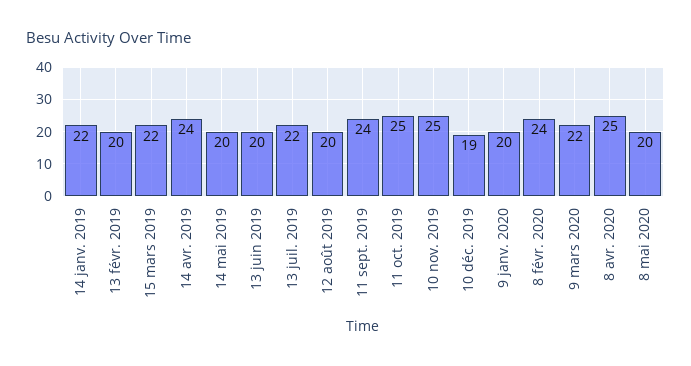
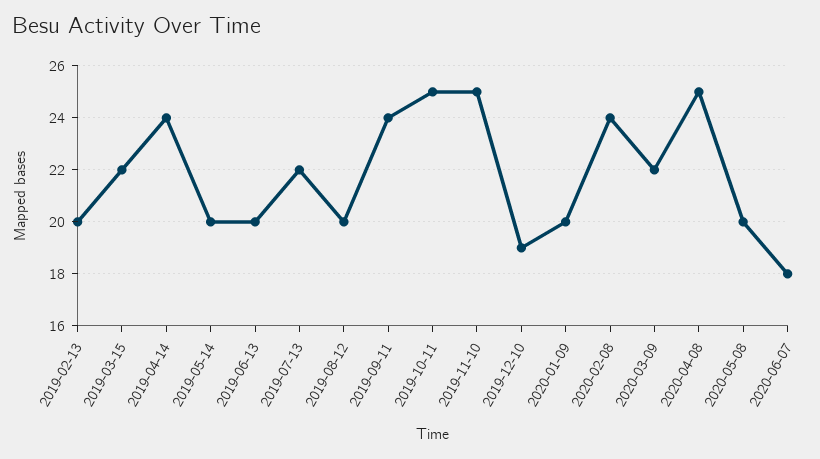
14 janv. 2019: 22 -> none
2020-06-07: none -> 18

